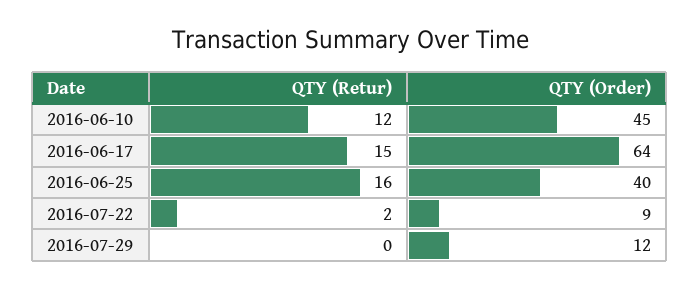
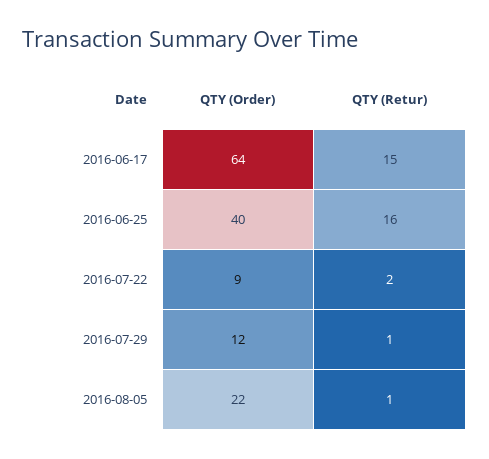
QTY (Retur), 2016-06-10: 12 -> none
QTY (Order), 2016-06-10: 45 -> none
QTY (Retur), 2016-07-29: 0 -> 1
QTY (Order), 2016-08-05: none -> 22
QTY (Retur), 2016-08-05: none -> 1

